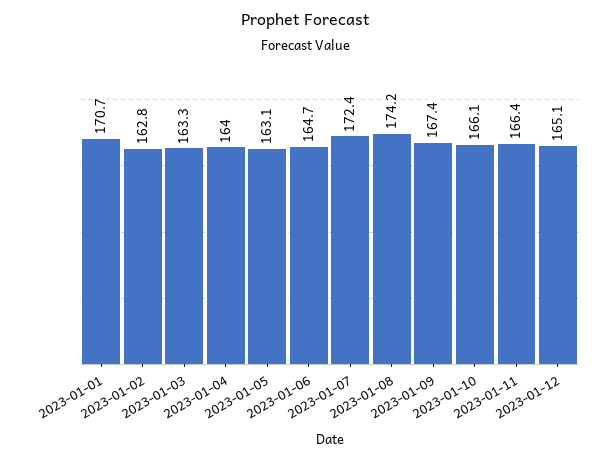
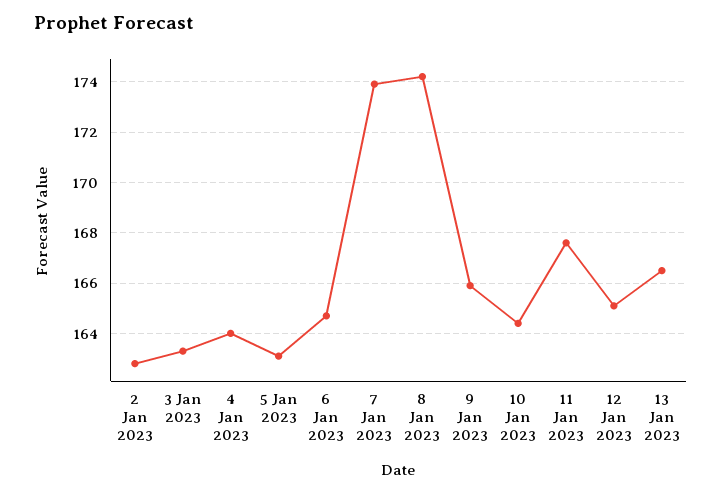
2023-01-01: 170.7 -> none
2023-01-07: 172.4 -> 174
2023-01-09: 167.4 -> 166
2023-01-10: 166.1 -> 164.5
2023-01-11: 166.4 -> 167.5
13 Jan 2023: none -> 166.5

